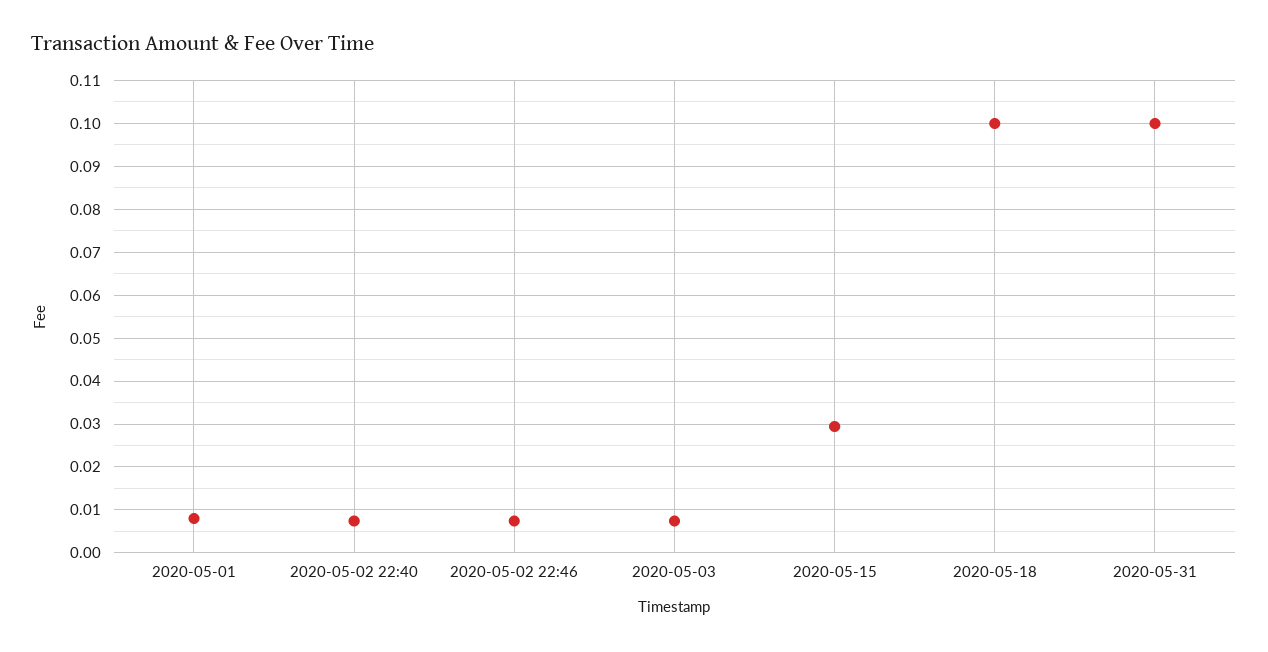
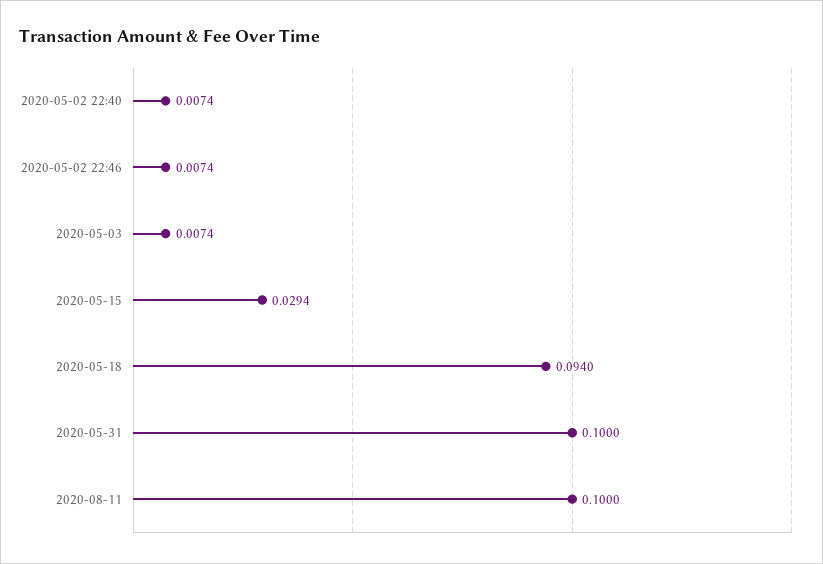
2020-05-01: 0.008 -> none
2020-05-18: 0.1 -> 0.094
2020-08-11: none -> 0.1

